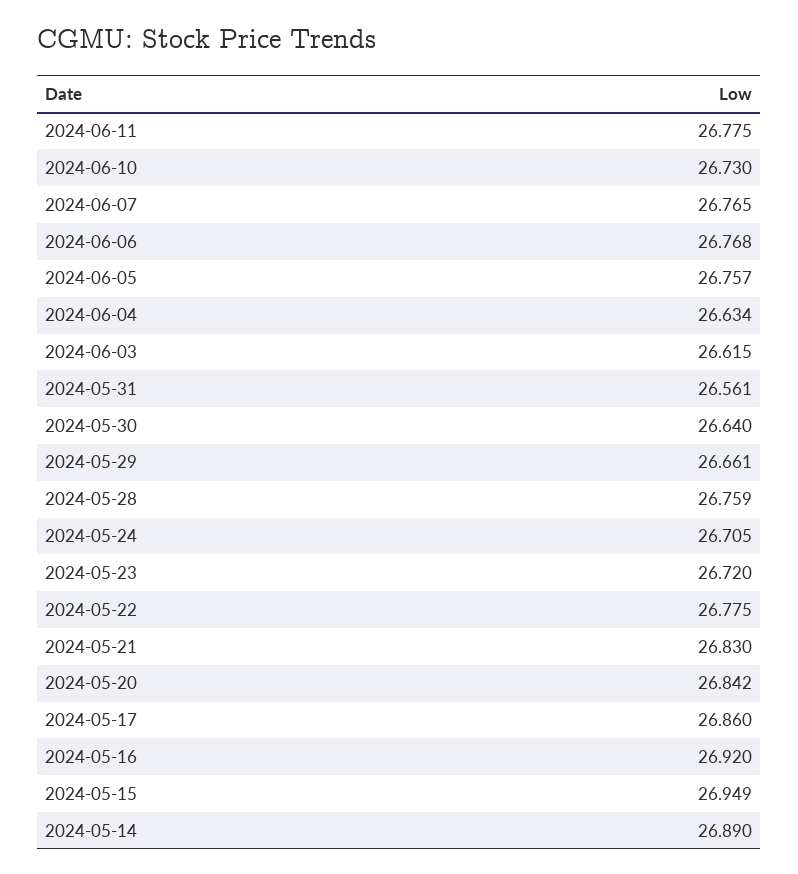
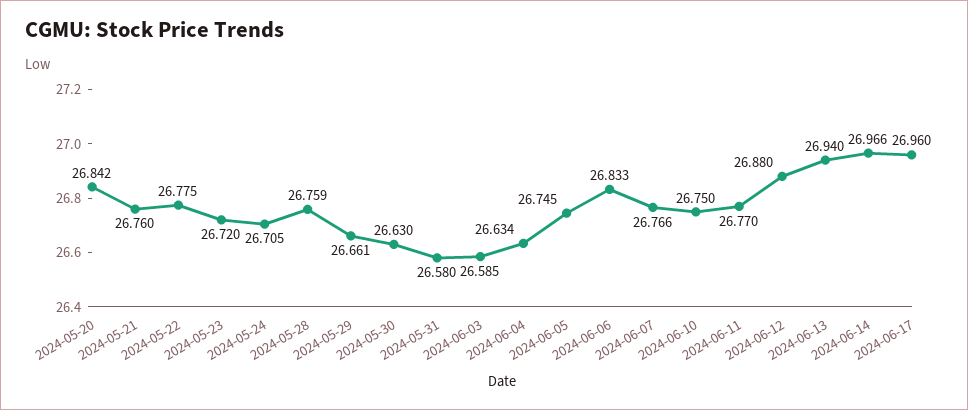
2024-06-11: 26.775 -> 26.77
2024-06-10: 26.73 -> 26.75
2024-06-07: 26.765 -> 26.766
2024-06-06: 26.768 -> 26.833
2024-06-05: 26.757 -> 26.745
2024-06-03: 26.615 -> 26.585
2024-05-31: 26.561 -> 26.58
2024-05-30: 26.64 -> 26.63
2024-05-21: 26.83 -> 26.76
2024-05-17: 26.86 -> none
2024-05-16: 26.92 -> none
2024-05-15: 26.949 -> none
2024-05-14: 26.89 -> none
2024-06-12: none -> 26.88
2024-06-13: none -> 26.94
2024-06-14: none -> 26.966
2024-06-17: none -> 26.96

